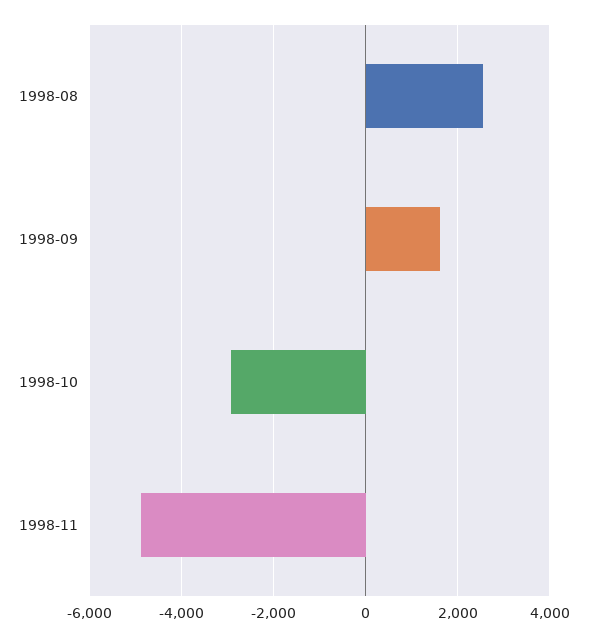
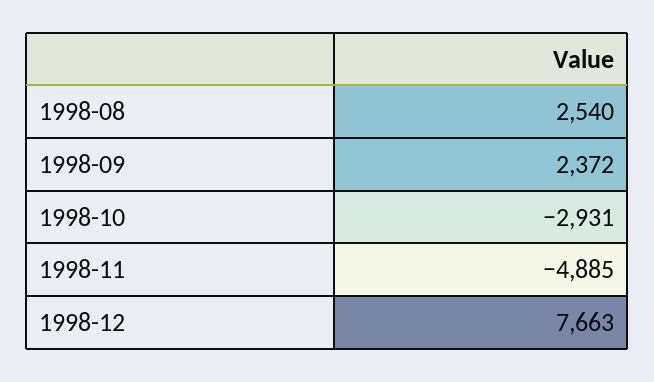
1998-09: 1600 -> 2372
1998-12: none -> 7663

